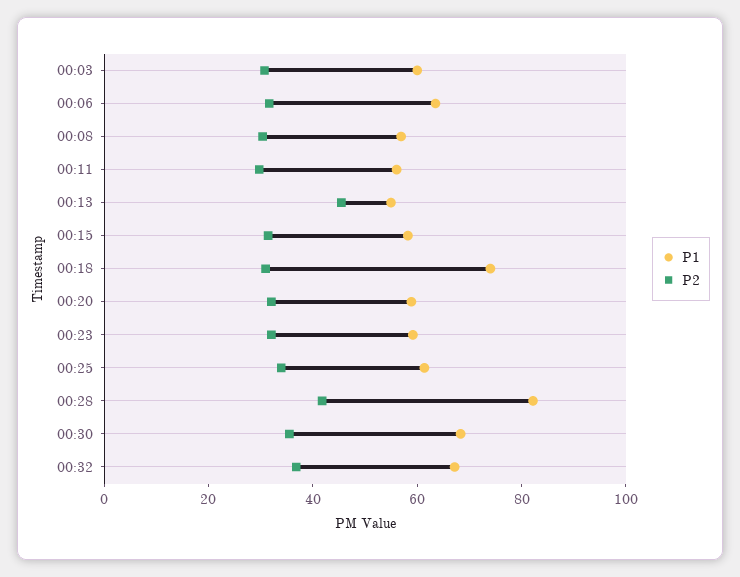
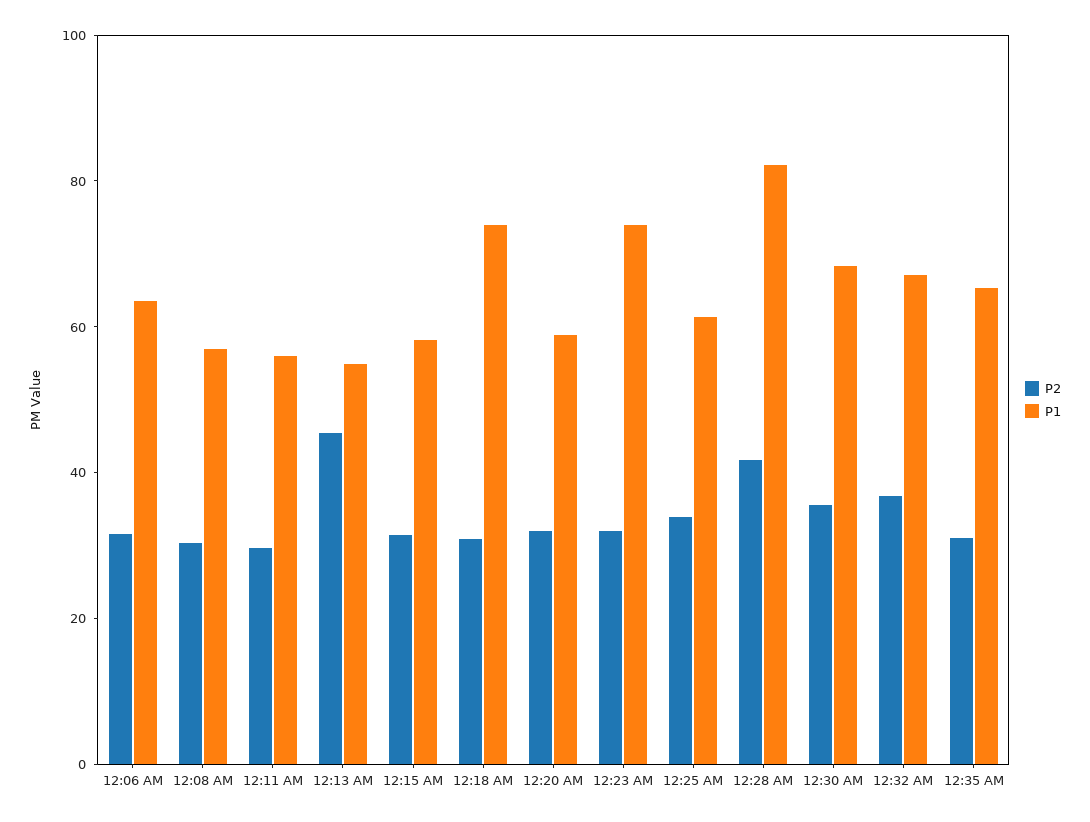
P1, 00:03: 60 -> none
P2, 00:03: 30 -> none
P1, 00:23: 60 -> 75
P2, 12:35 AM: none -> 30
P1, 12:35 AM: none -> 65

